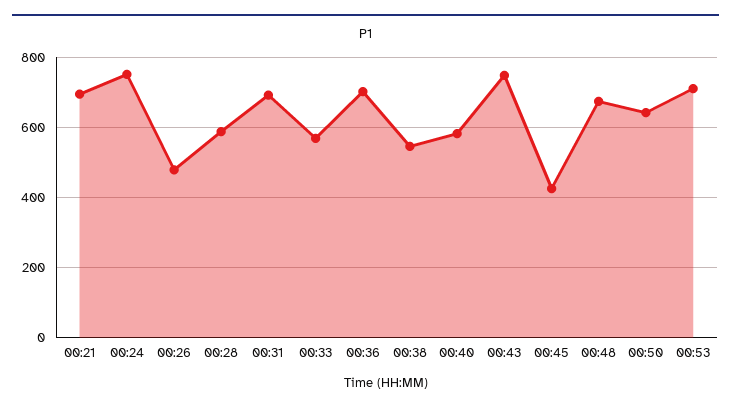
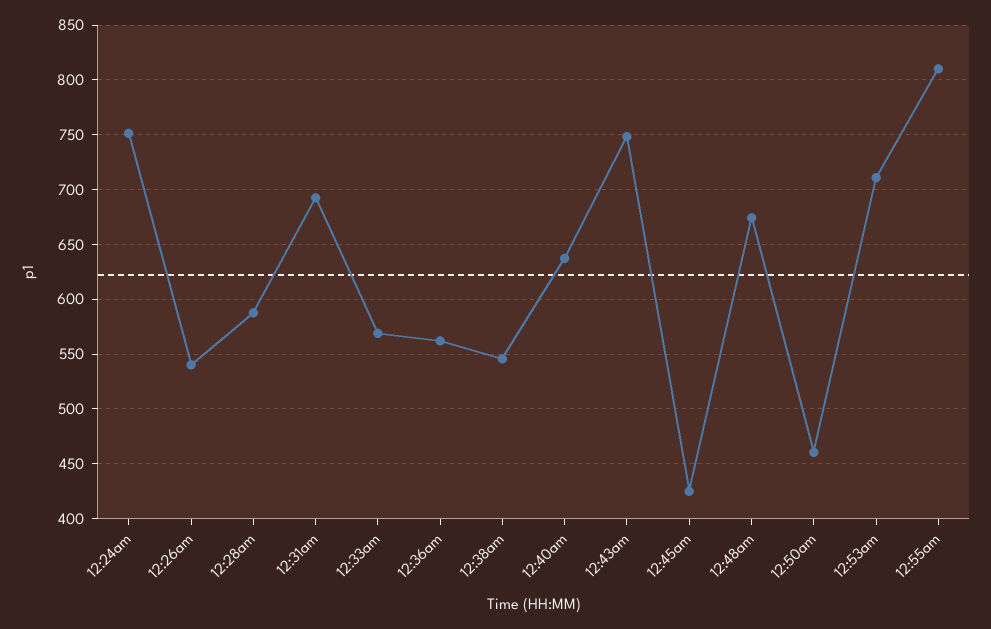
00:21: 700 -> none
00:26: 480 -> 540
00:36: 700 -> 560
00:40: 580 -> 640
00:50: 640 -> 460
12:55am: none -> 810

